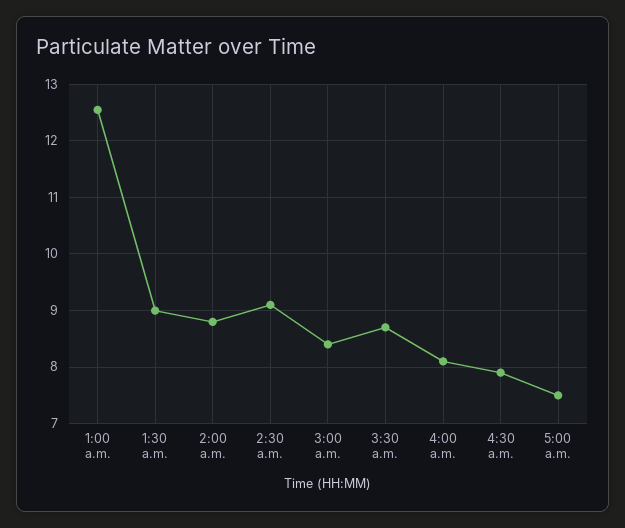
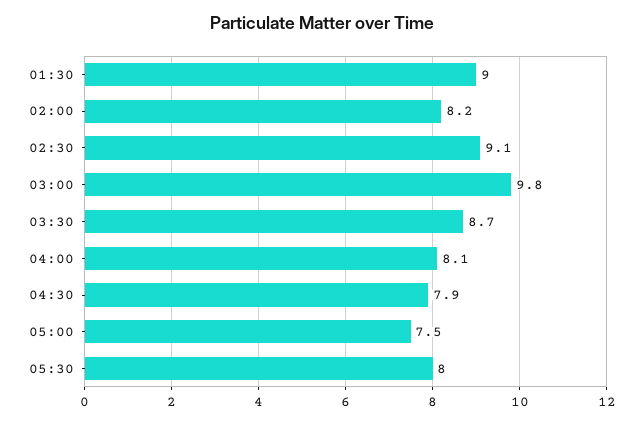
1:00 a.m.: 12.6 -> none
2:00 a.m.: 8.8 -> 8.2
3:00 a.m.: 8.4 -> 9.8
05:30: none -> 8

